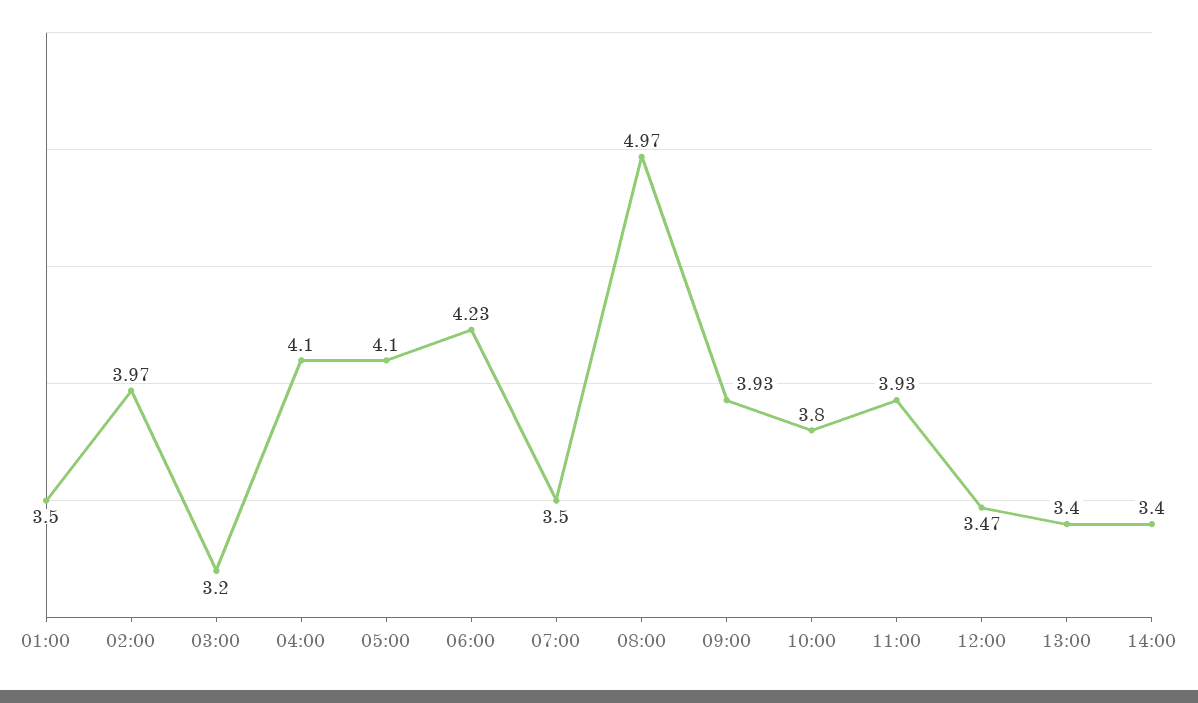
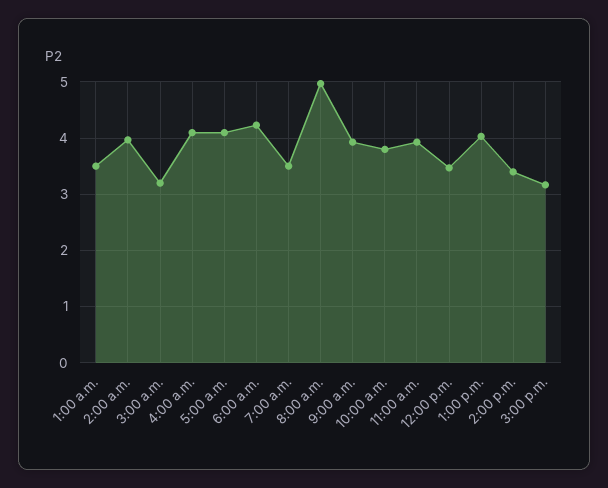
13:00: 3.4 -> 4
3:00 p.m.: none -> 3.2

